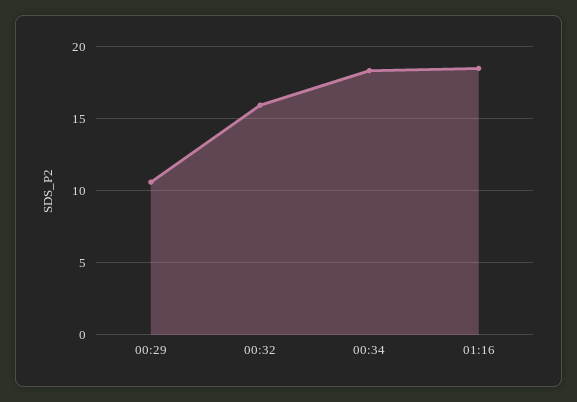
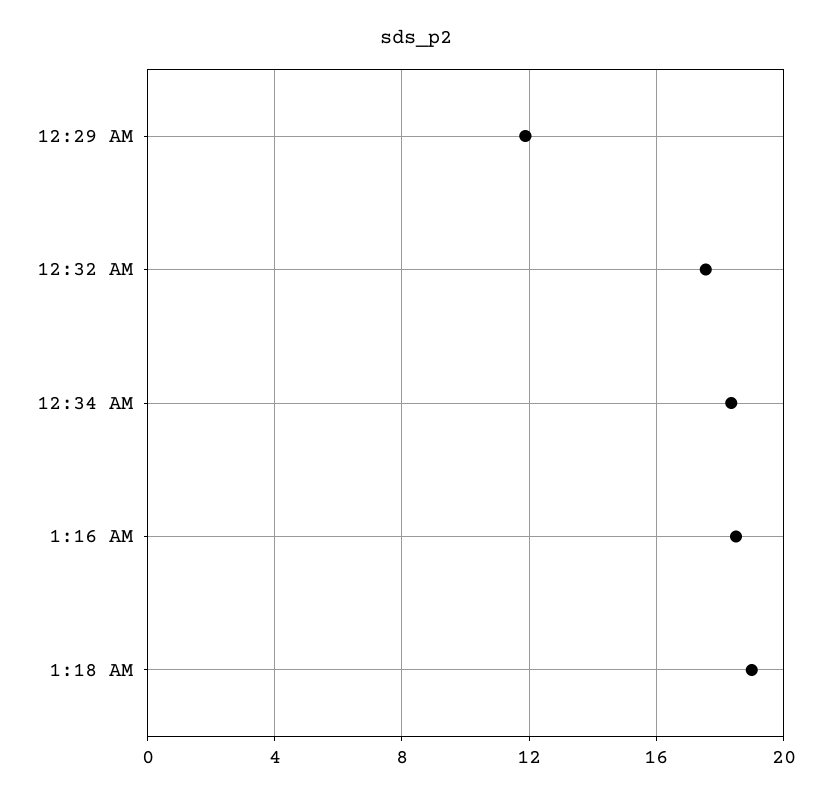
00:29: 10.5 -> 12
00:32: 16 -> 17.5
1:18 AM: none -> 19

